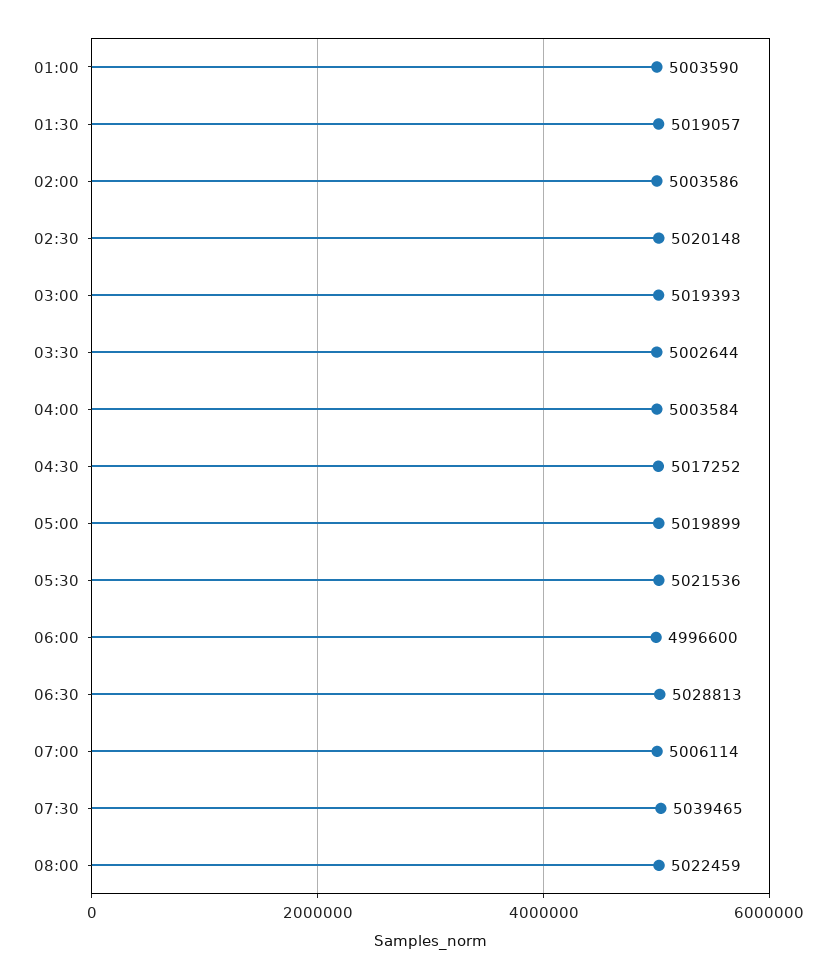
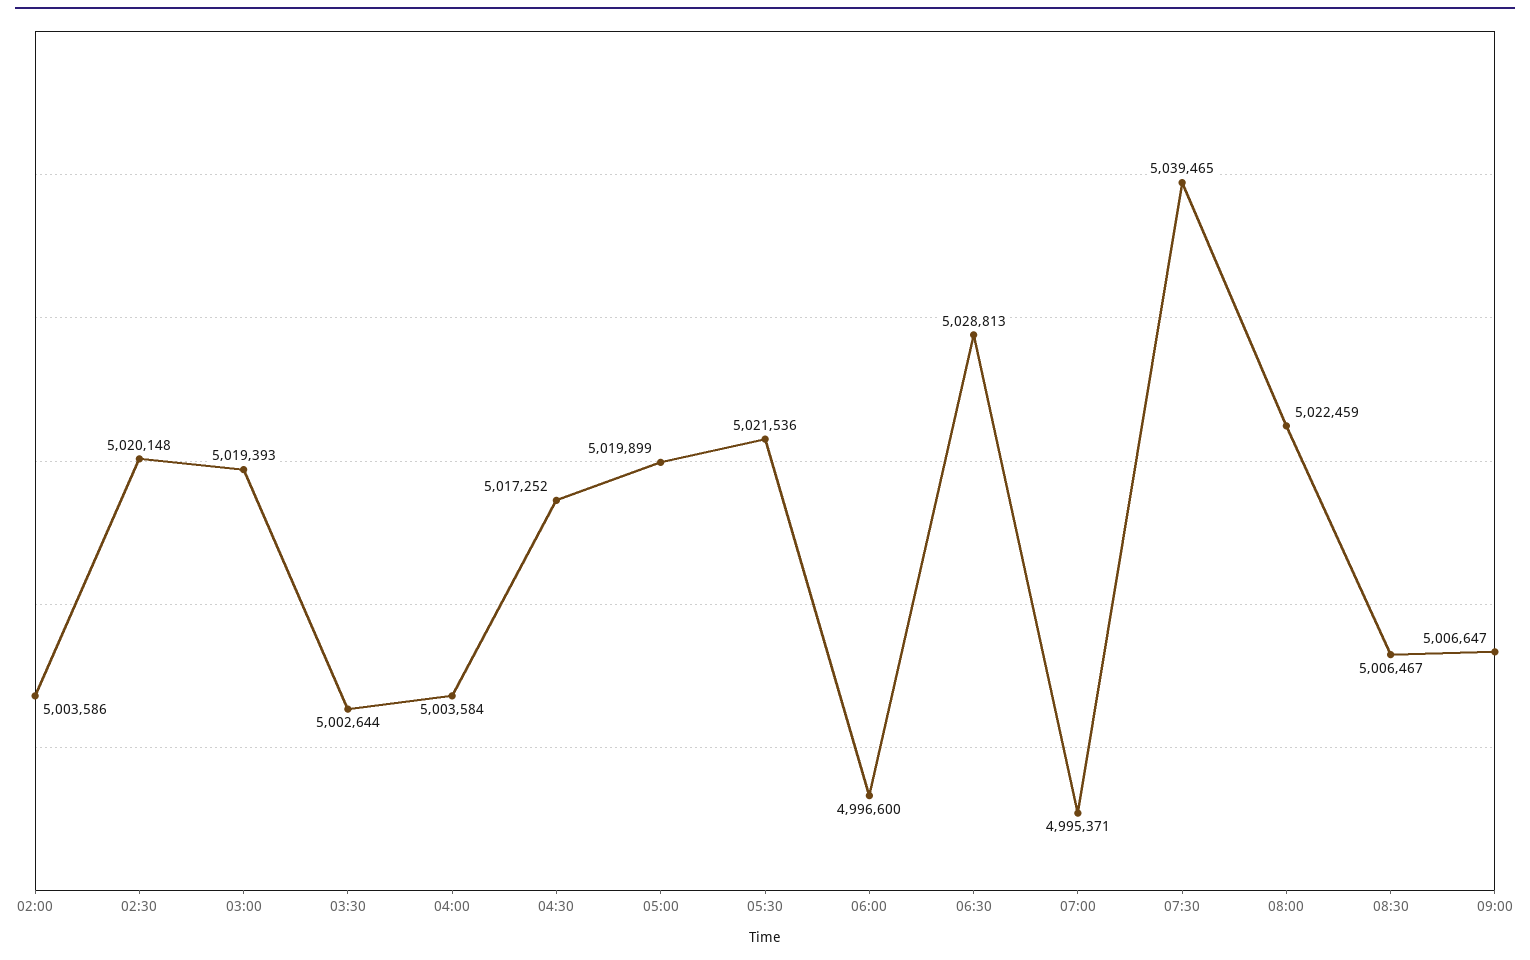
01:00: 5003590 -> none
01:30: 5019057 -> none
07:00: 5006114 -> 4995371
08:30: none -> 5006467
09:00: none -> 5006647

